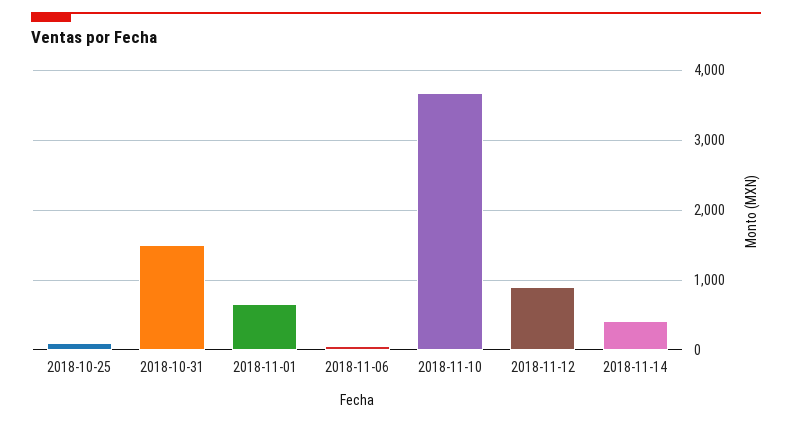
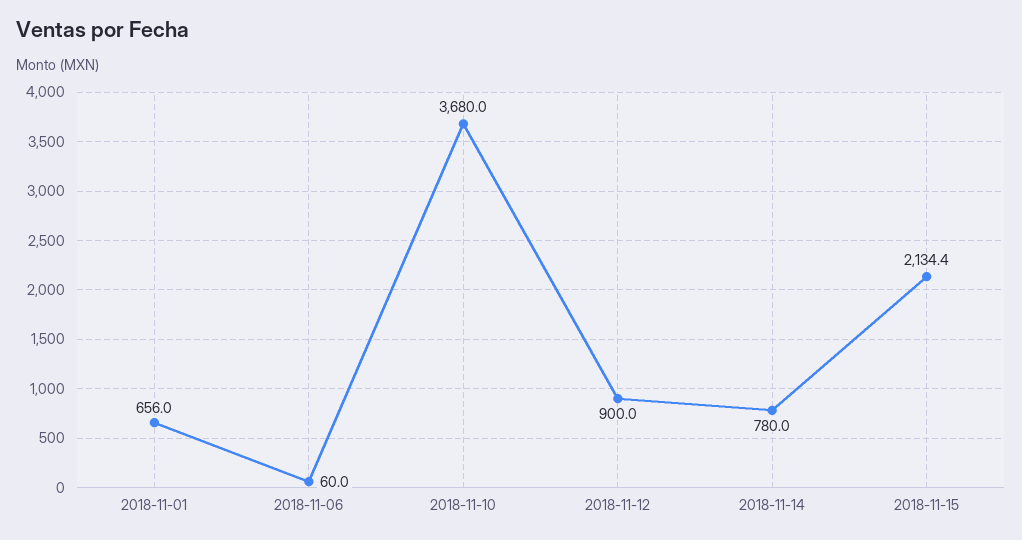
2018-10-25: 100 -> none
2018-10-31: 1500 -> none
2018-11-14: 400 -> 780
2018-11-15: none -> 2134.4

